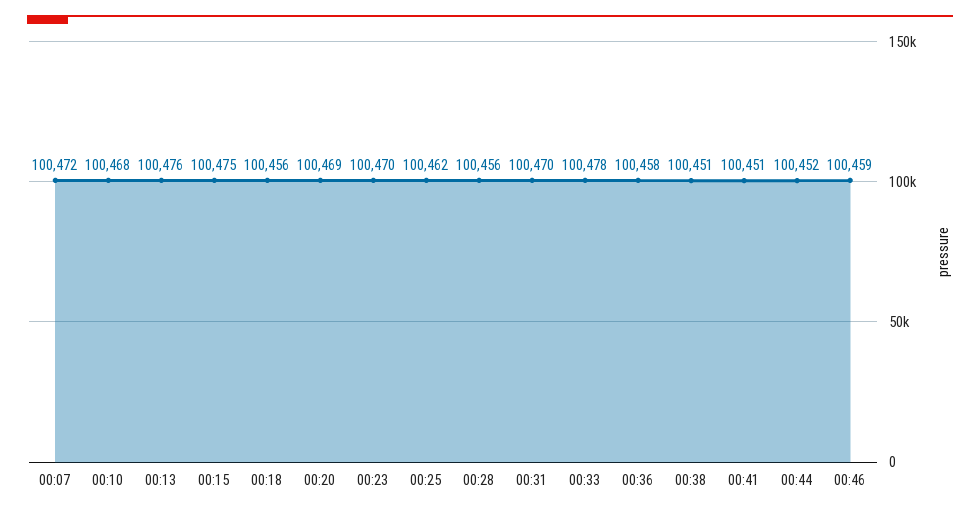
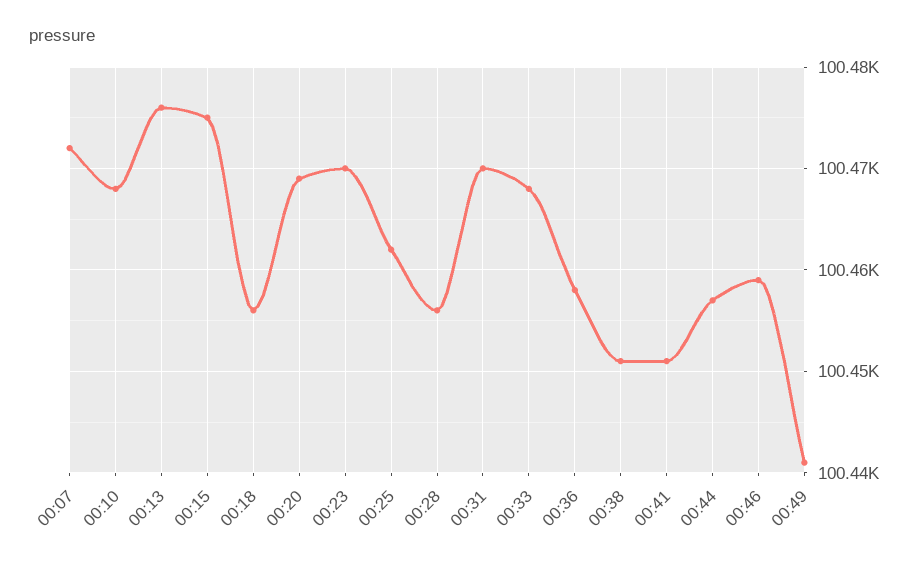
00:33: 100478 -> 100468
00:44: 100452 -> 100457
00:49: none -> 100441

